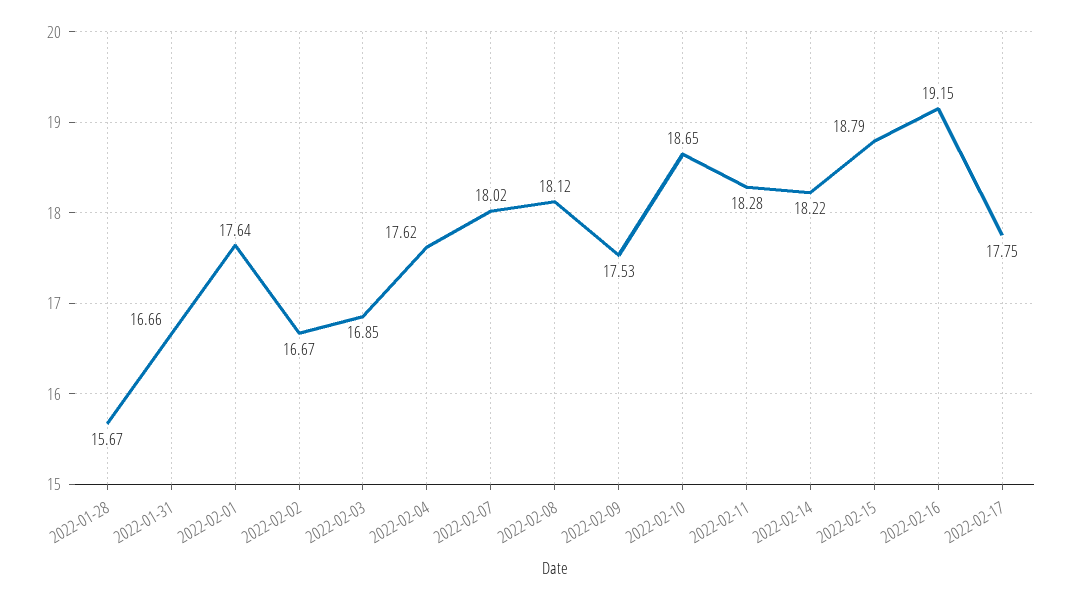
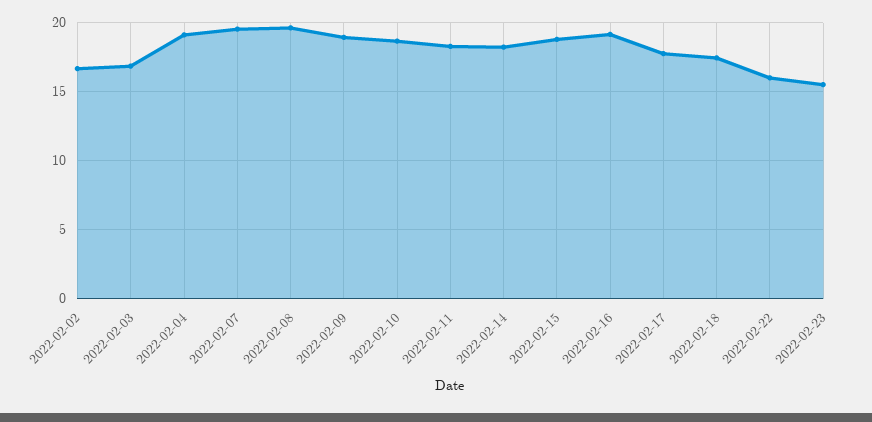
2022-01-28: 15.67 -> none
2022-01-31: 16.66 -> none
2022-02-01: 17.64 -> none
2022-02-04: 17.62 -> 19
2022-02-07: 18.02 -> 19.5
2022-02-08: 18.12 -> 19.5
2022-02-09: 17.53 -> 19
2022-02-18: none -> 17.5
2022-02-22: none -> 16
2022-02-23: none -> 15.5

